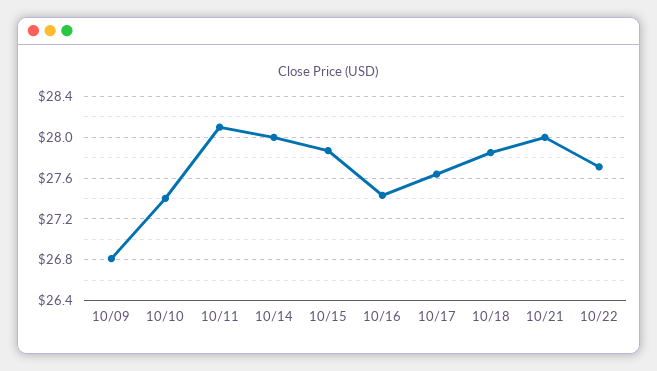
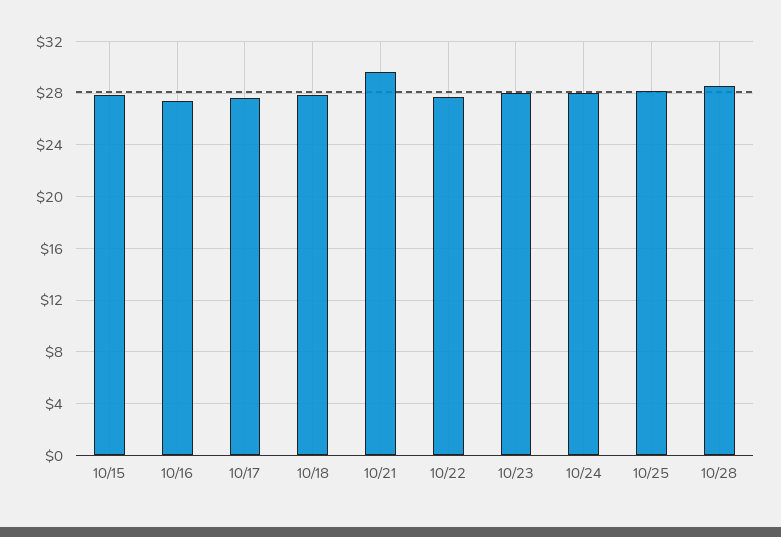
10/09: 26.8 -> none
10/10: 27.4 -> none
10/11: 28.1 -> none
10/14: 28 -> none
10/21: 28 -> 29.5
10/23: none -> 28
10/24: none -> 28
10/25: none -> 28
10/28: none -> 28.5

